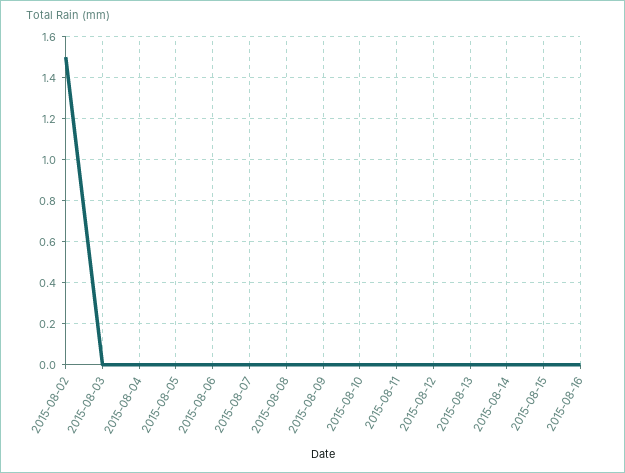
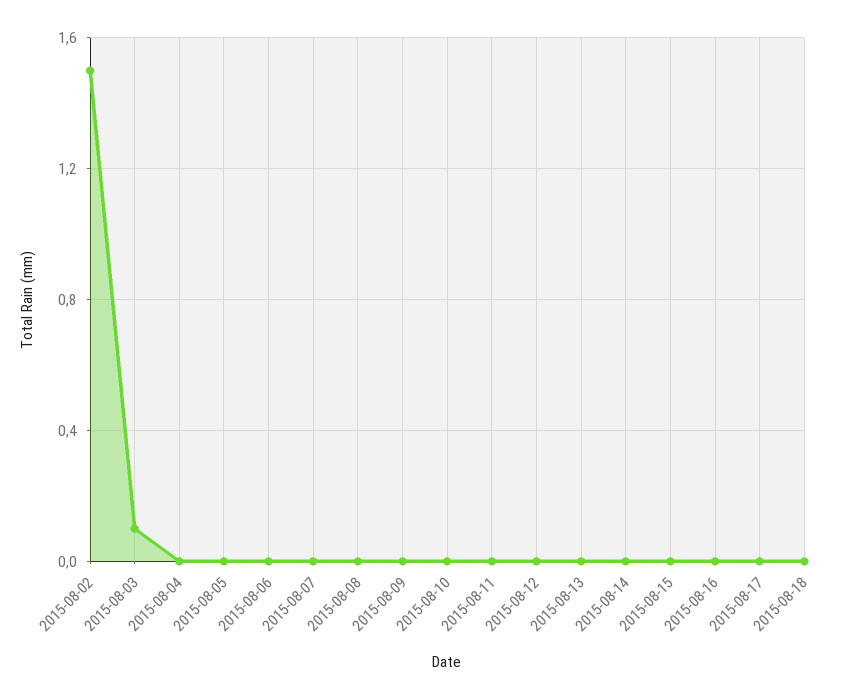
2015-08-03: 0 -> 0.1
2015-08-17: none -> 0
2015-08-18: none -> 0

